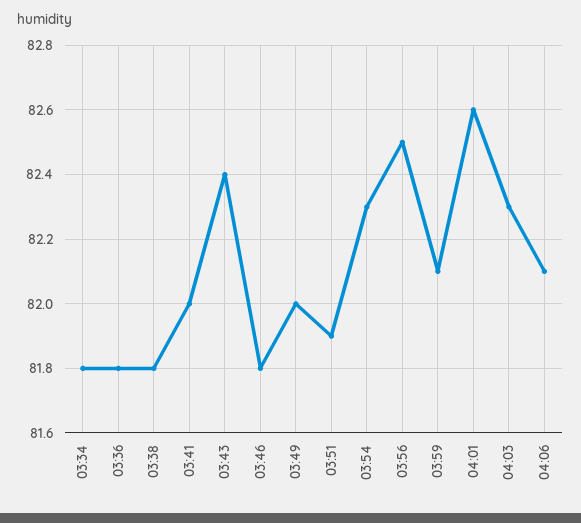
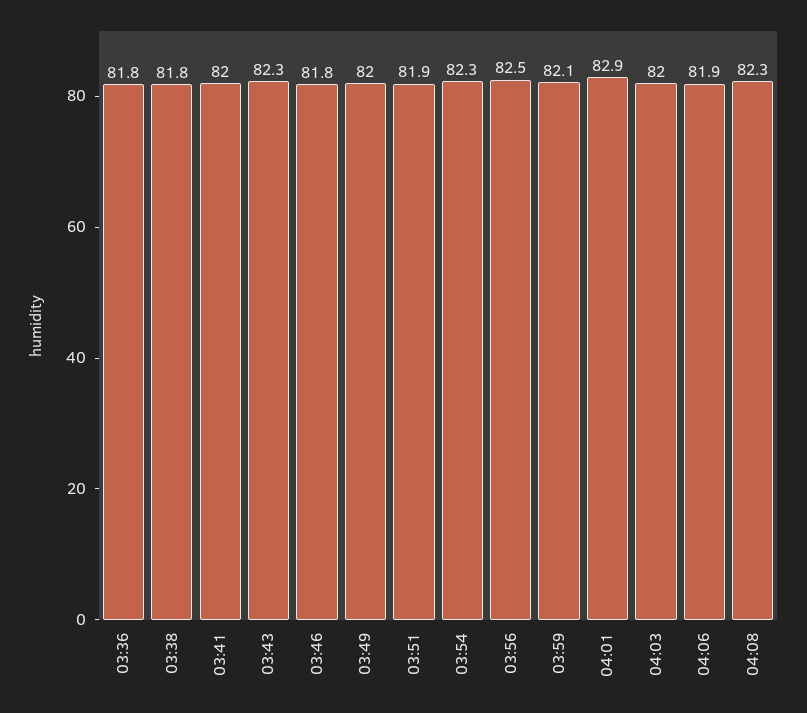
03:34: 81.8 -> none
03:43: 82.4 -> 82.3
04:01: 82.6 -> 82.9
04:03: 82.3 -> 82
04:06: 82.1 -> 81.9
04:08: none -> 82.3

